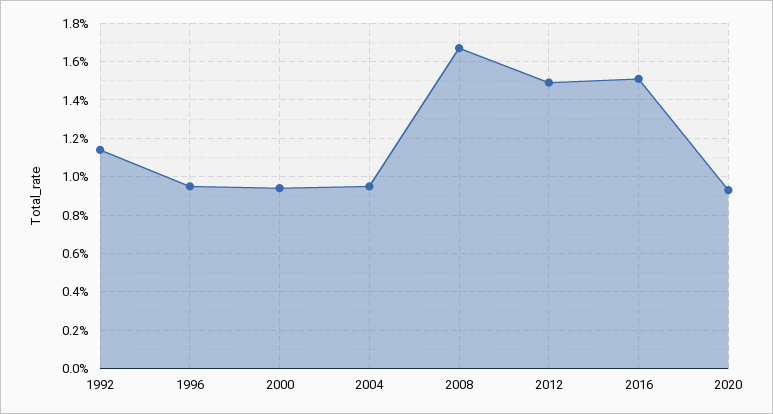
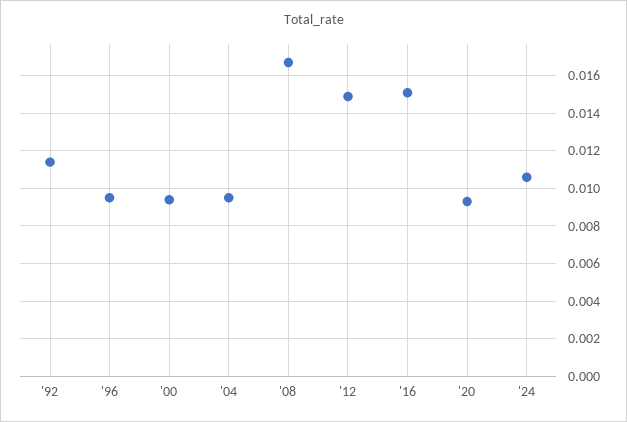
'24: none -> 0.0105

